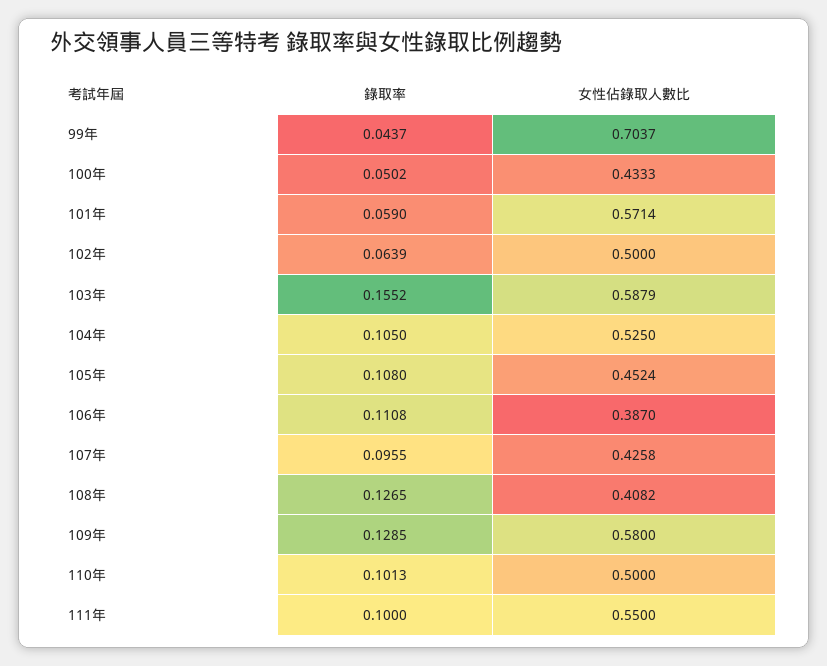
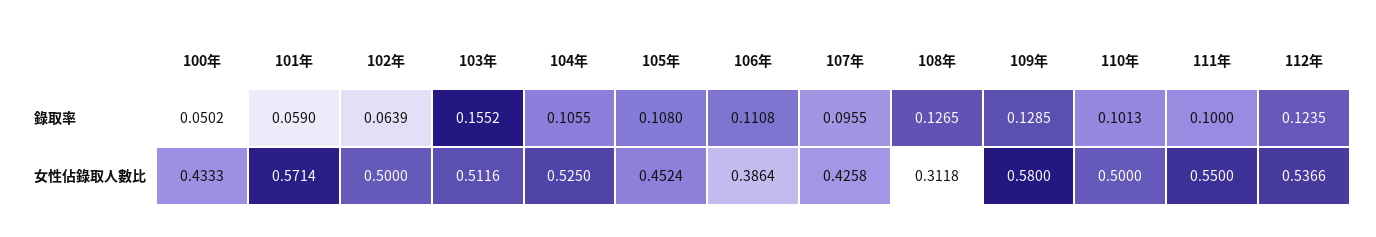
錄取率, 99年: 0.0437 -> none
女性佔錄取人數比, 99年: 0.7037 -> none
女性佔錄取人數比, 103年: 0.5879 -> 0.5116
錄取率, 104年: 0.105 -> 0.1055
女性佔錄取人數比, 106年: 0.387 -> 0.3864
女性佔錄取人數比, 108年: 0.4082 -> 0.3118
錄取率, 112年: none -> 0.1235
女性佔錄取人數比, 112年: none -> 0.5366

